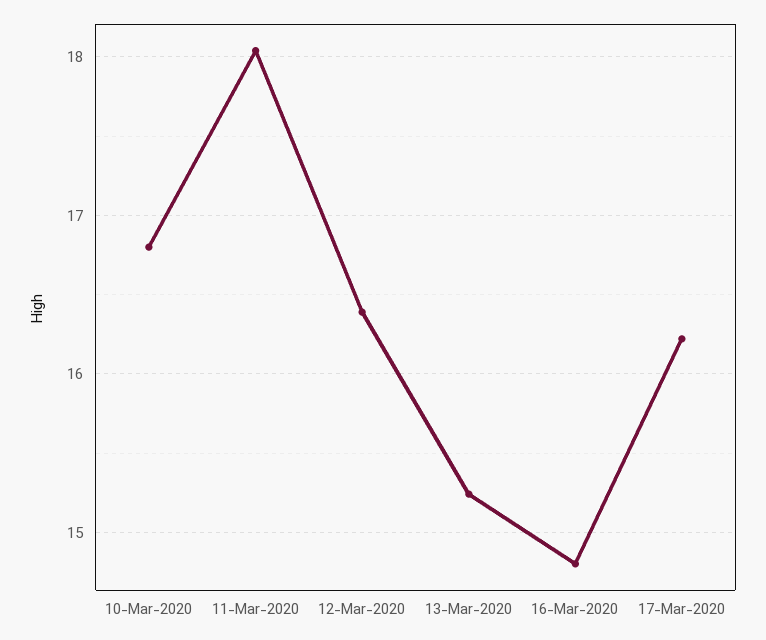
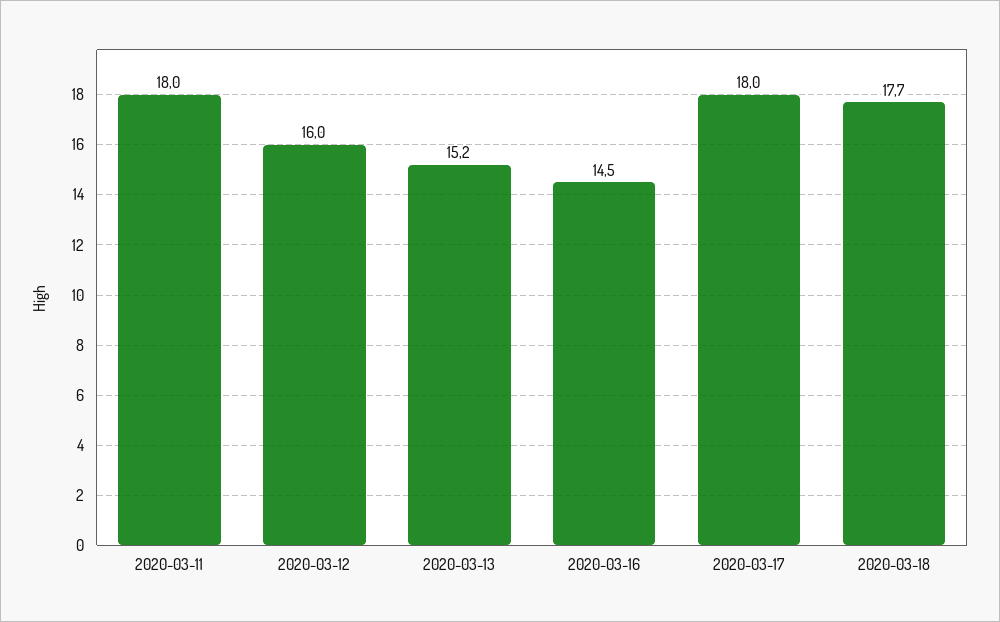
10-Mar-2020: 16.8 -> none
12-Mar-2020: 16.4 -> 16
16-Mar-2020: 14.8 -> 14.5
17-Mar-2020: 16.2 -> 18
2020-03-18: none -> 17.7

